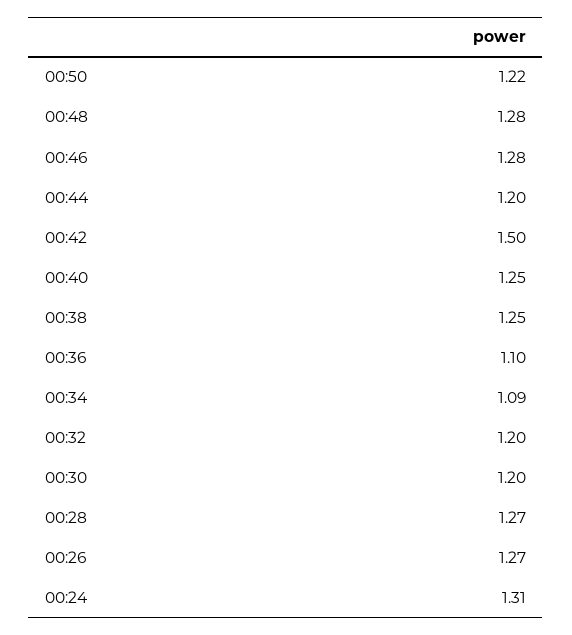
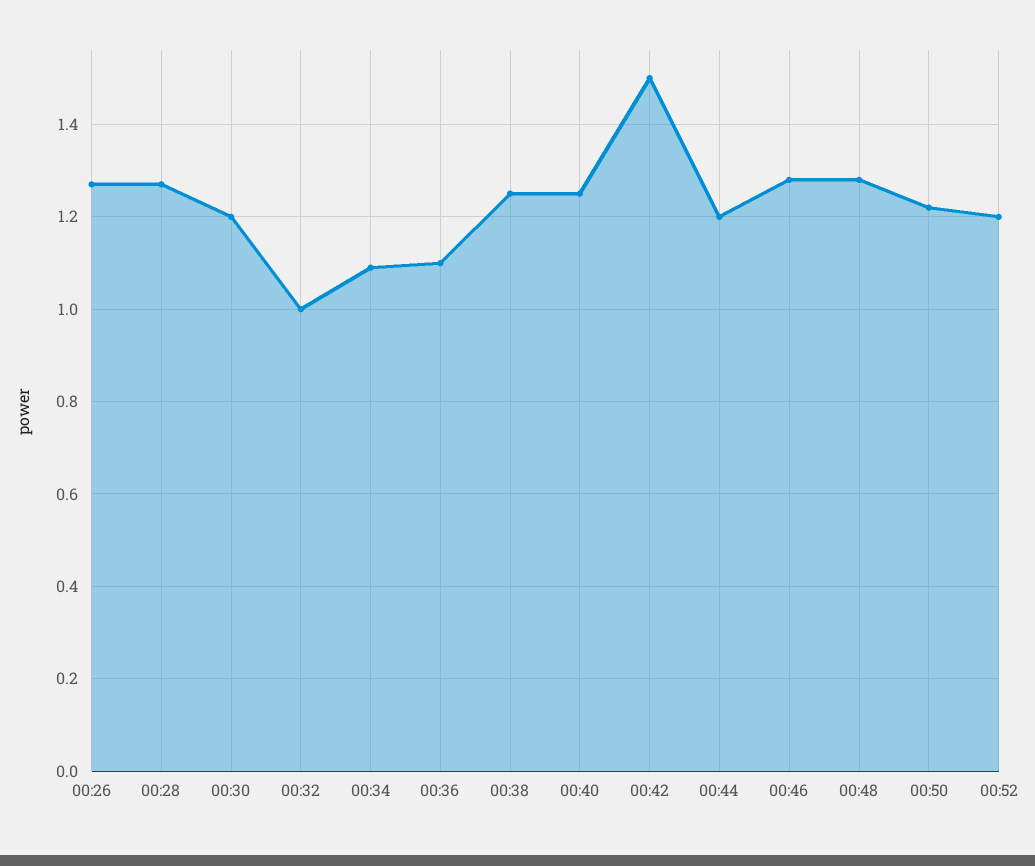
00:32: 1.2 -> 1
00:24: 1.31 -> none
00:52: none -> 1.2

